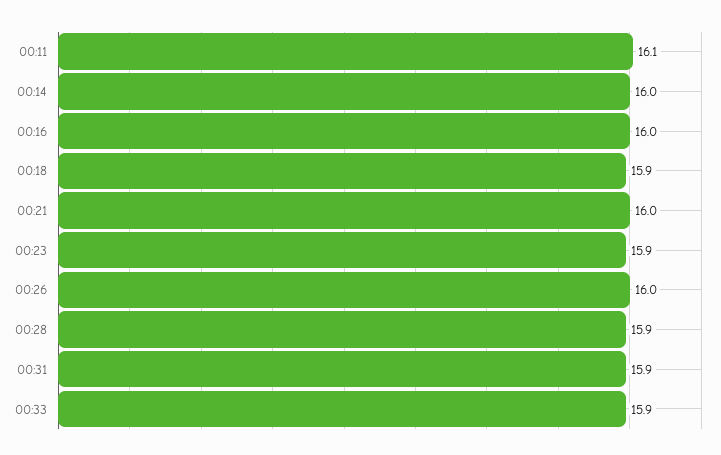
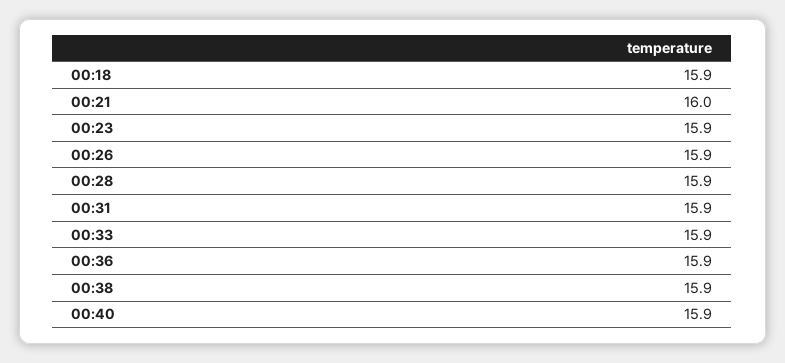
00:11: 16.1 -> none
00:14: 16 -> none
00:16: 16 -> none
00:26: 16 -> 15.9
00:36: none -> 15.9
00:38: none -> 15.9
00:40: none -> 15.9

